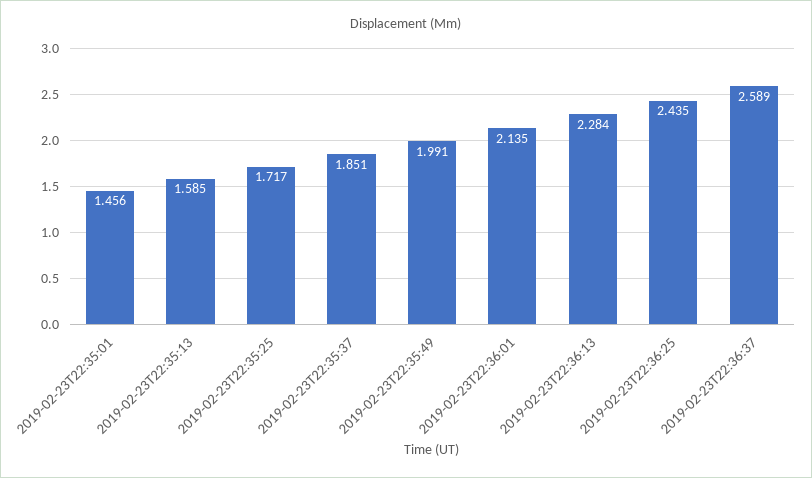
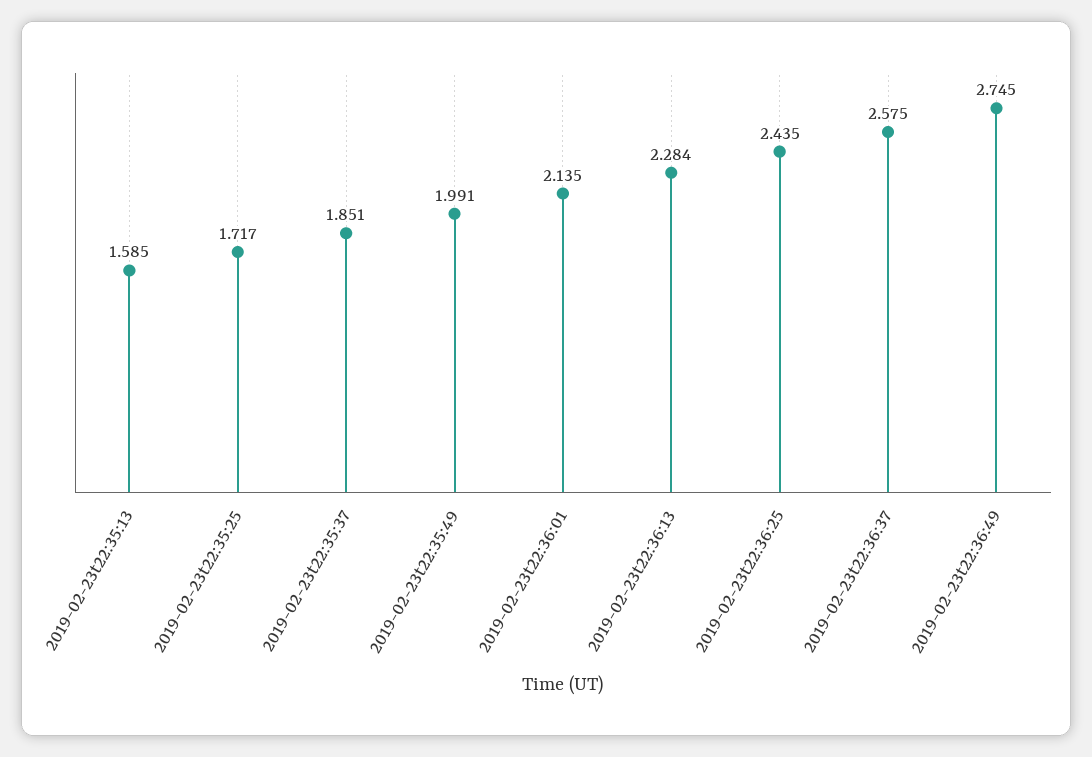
2019-02-23T22:35:01: 1.456 -> none
2019-02-23T22:36:37: 2.589 -> 2.575
2019-02-23t22:36:49: none -> 2.745

